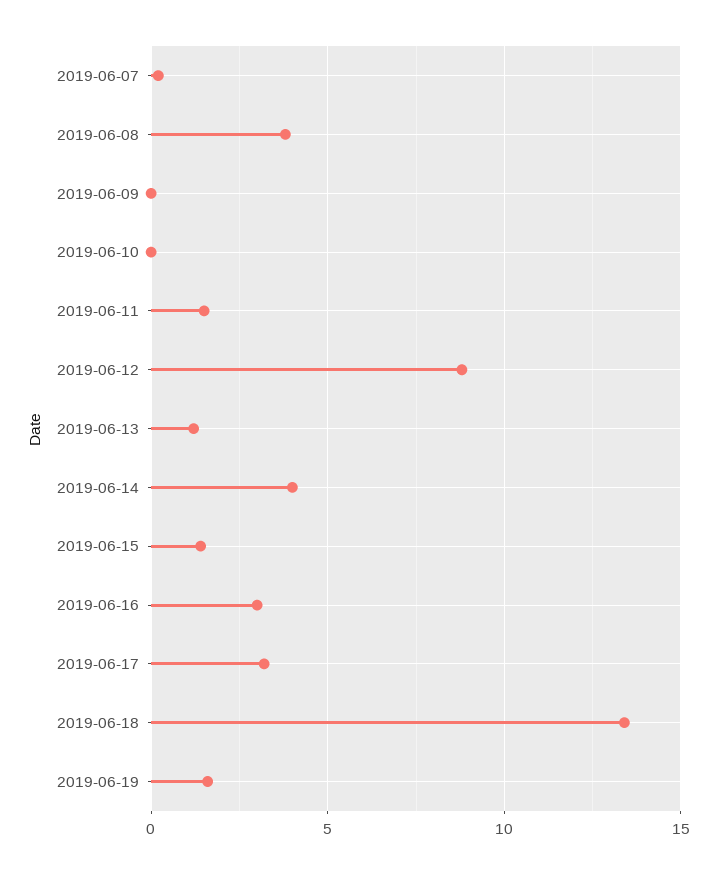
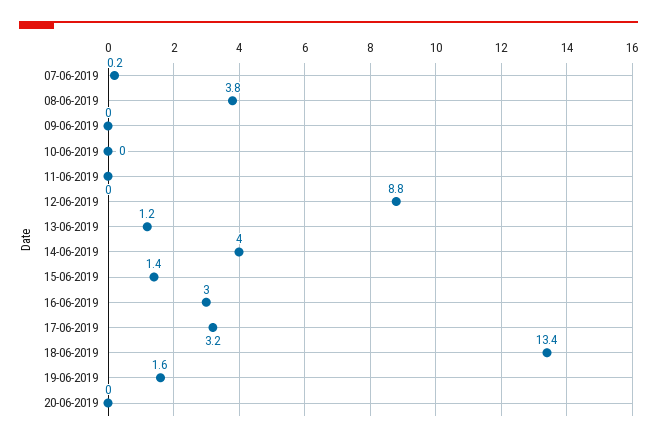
2019-06-11: 1.5 -> 0
20-06-2019: none -> 0

